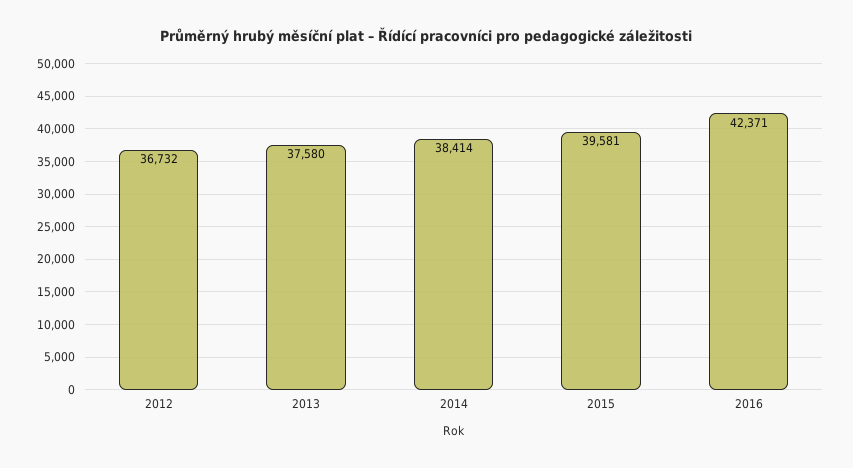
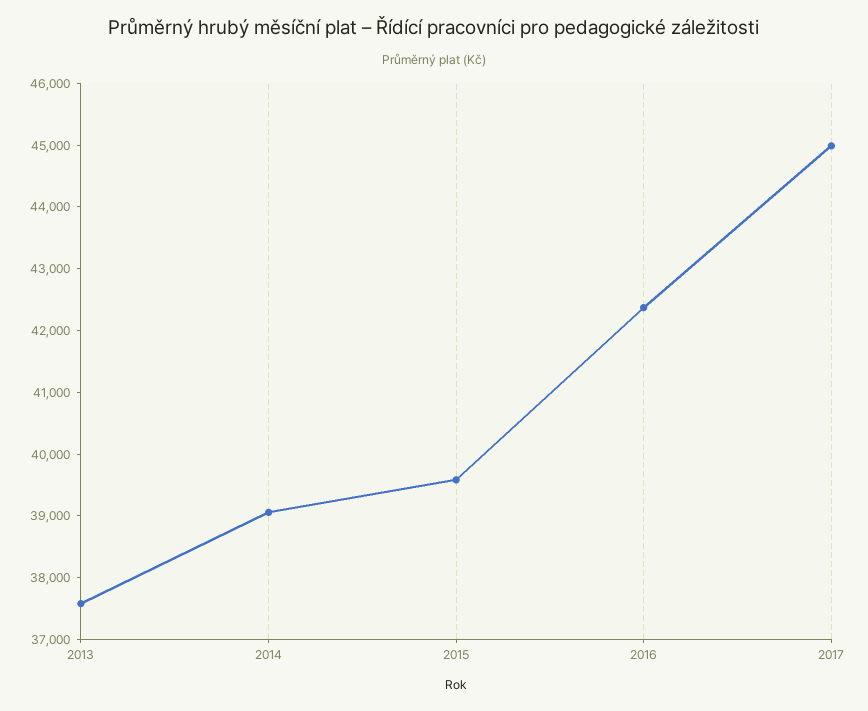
2012: 36732 -> none
2014: 38414 -> 39000
2017: none -> 45000

